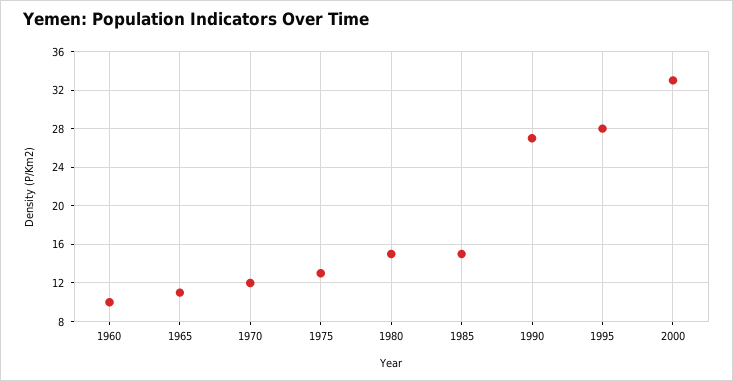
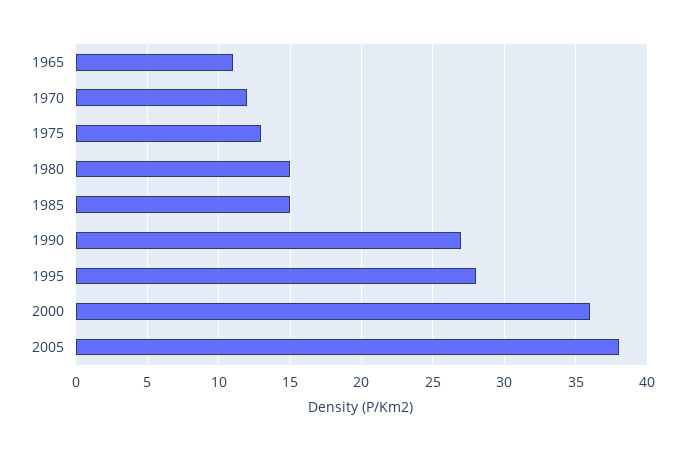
1960: 10 -> none
2000: 33 -> 36
2005: none -> 38

